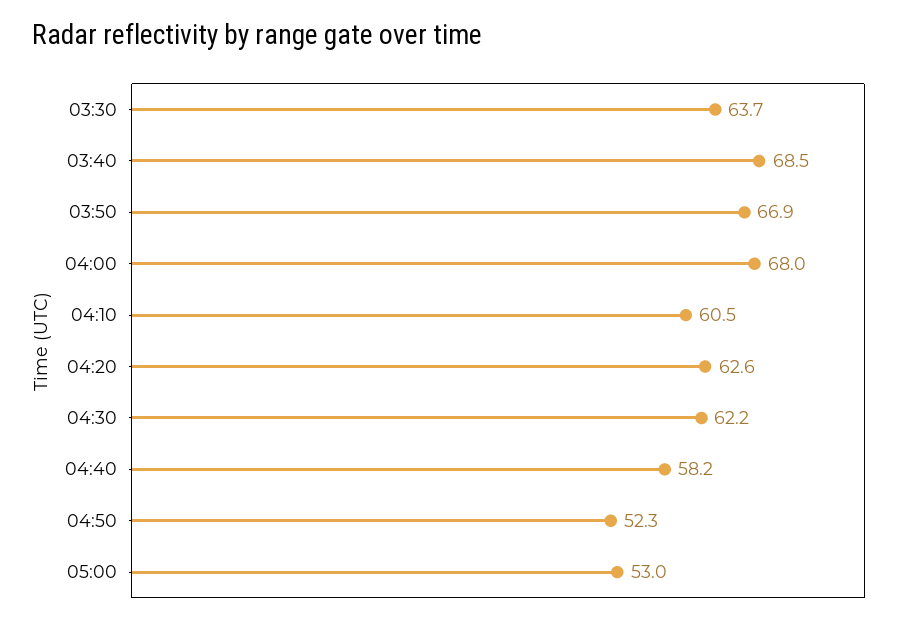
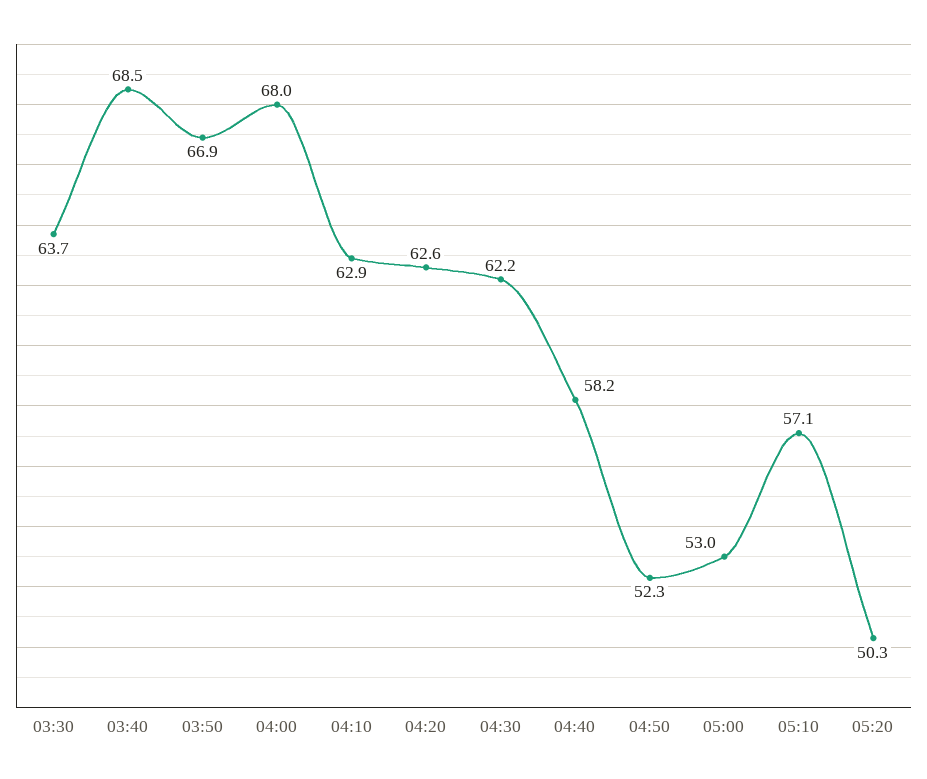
04:10: 60.5 -> 62.9
05:10: none -> 57.1
05:20: none -> 50.3

